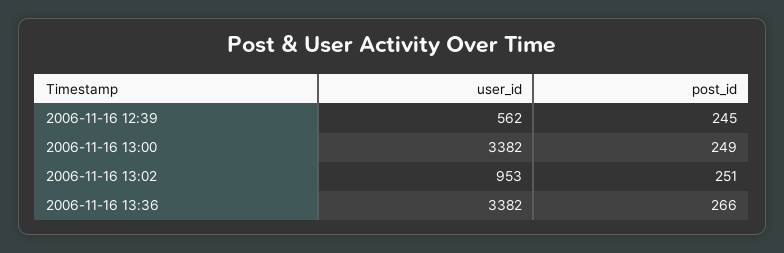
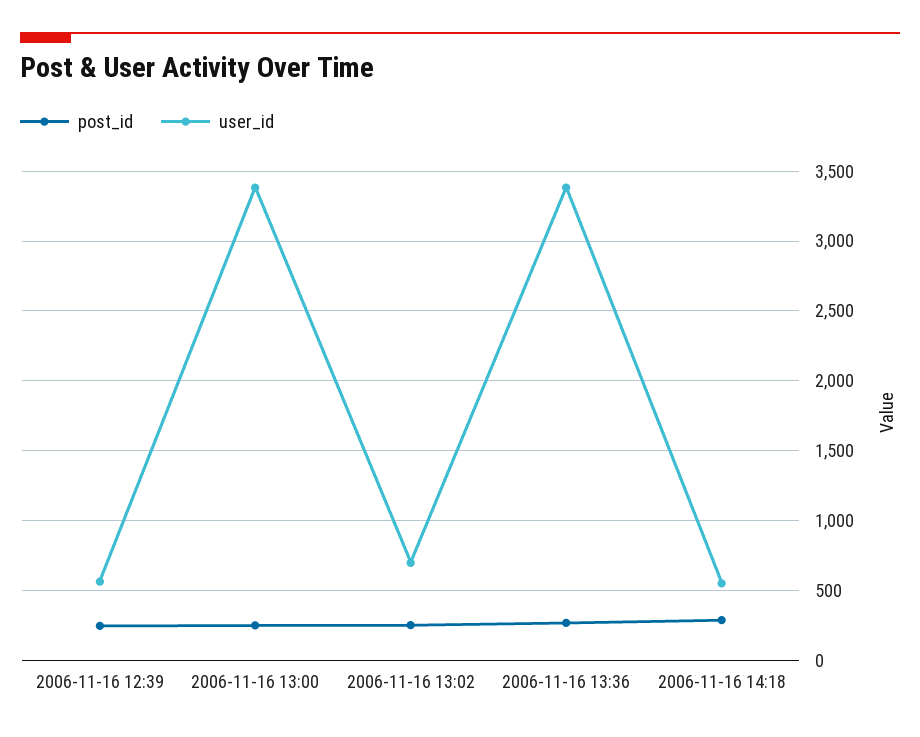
user_id, 2006-11-16 13:02: 953 -> 700
post_id, 2006-11-16 14:18: none -> 300
user_id, 2006-11-16 14:18: none -> 550

